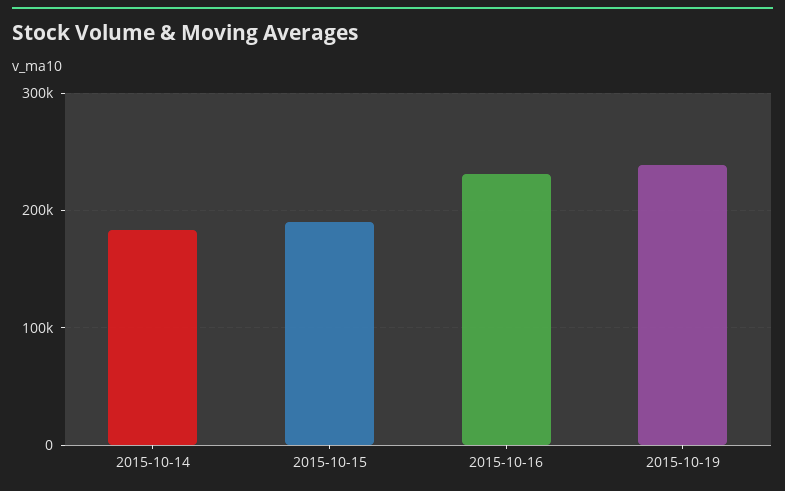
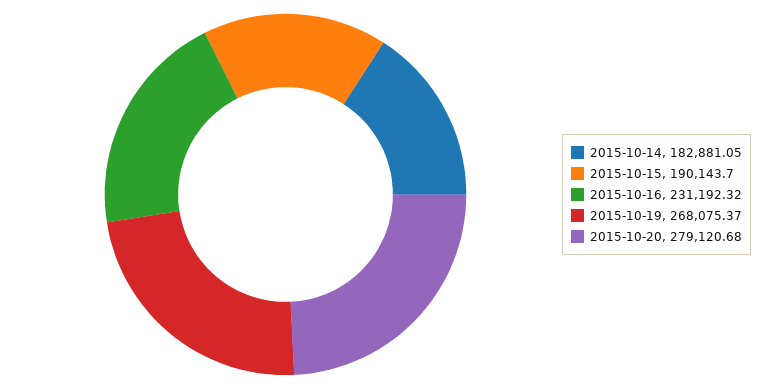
2015-10-19: 240000 -> 268075.37
2015-10-20: none -> 279120.68

